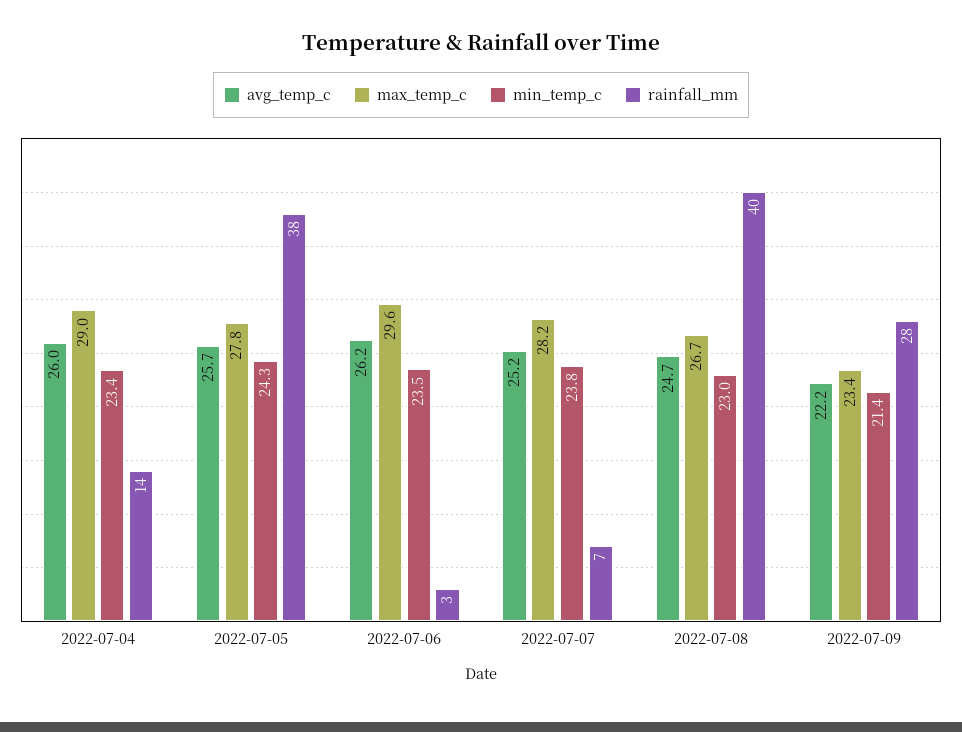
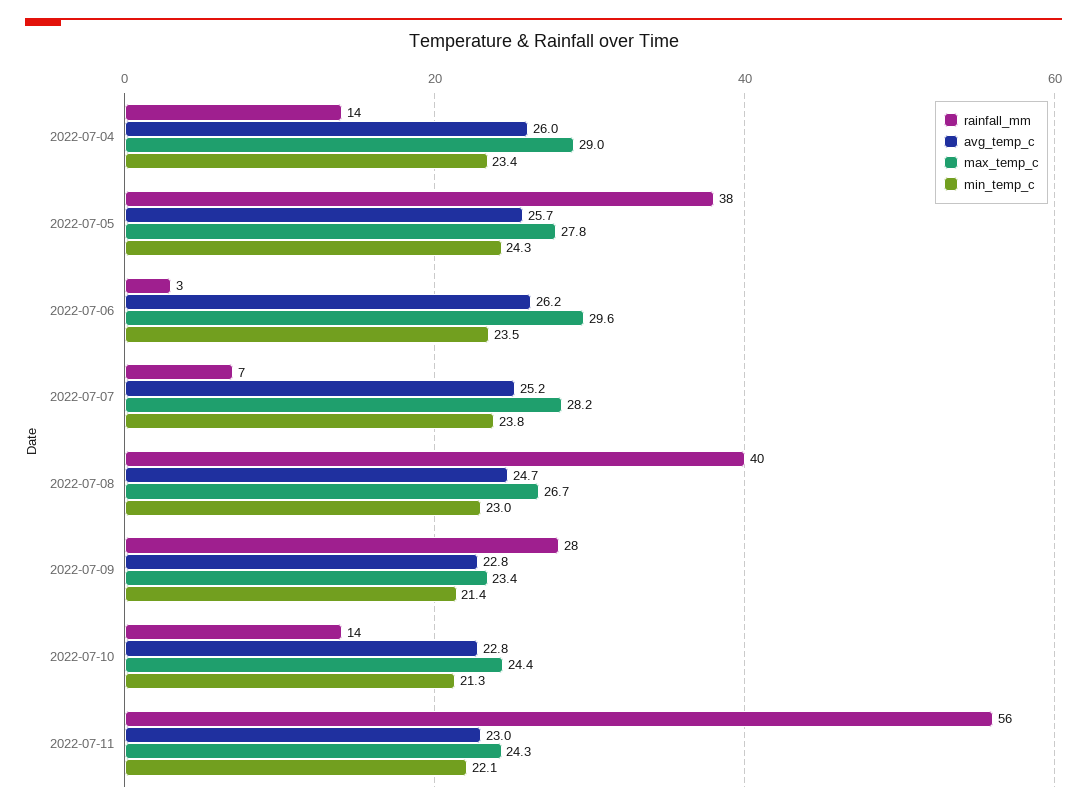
avg_temp_c, 2022-07-09: 22.2 -> 22.8
rainfall_mm, 2022-07-10: none -> 14
avg_temp_c, 2022-07-10: none -> 22.8
max_temp_c, 2022-07-10: none -> 24.4
min_temp_c, 2022-07-10: none -> 21.3
rainfall_mm, 2022-07-11: none -> 56
avg_temp_c, 2022-07-11: none -> 23
max_temp_c, 2022-07-11: none -> 24.3
min_temp_c, 2022-07-11: none -> 22.1

